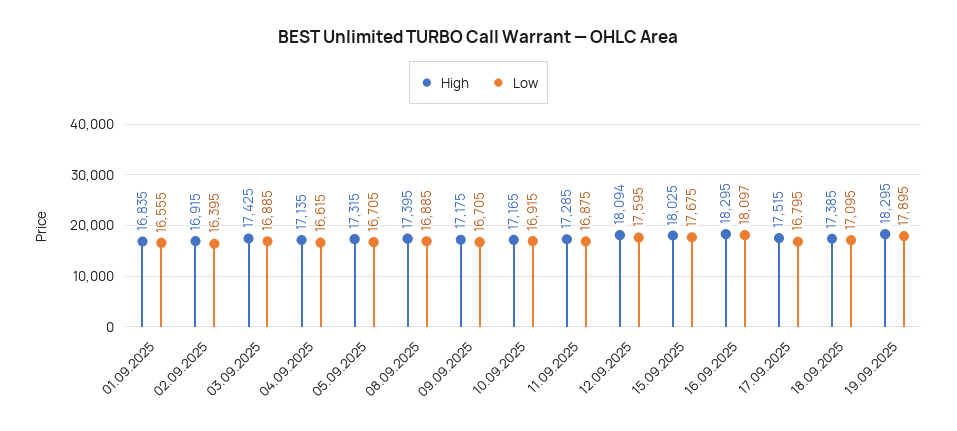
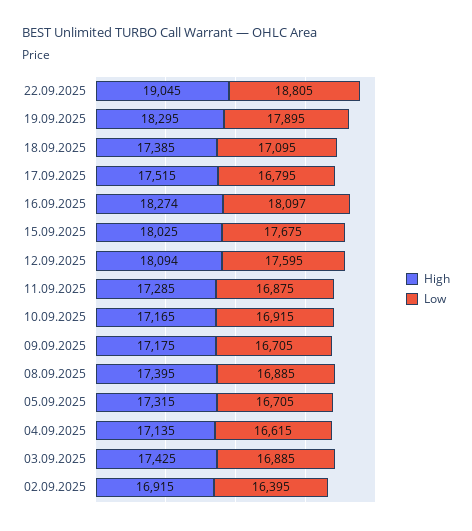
High, 01.09.2025: 16835 -> none
Low, 01.09.2025: 16555 -> none
High, 16.09.2025: 18295 -> 18274
High, 22.09.2025: none -> 19045
Low, 22.09.2025: none -> 18805

